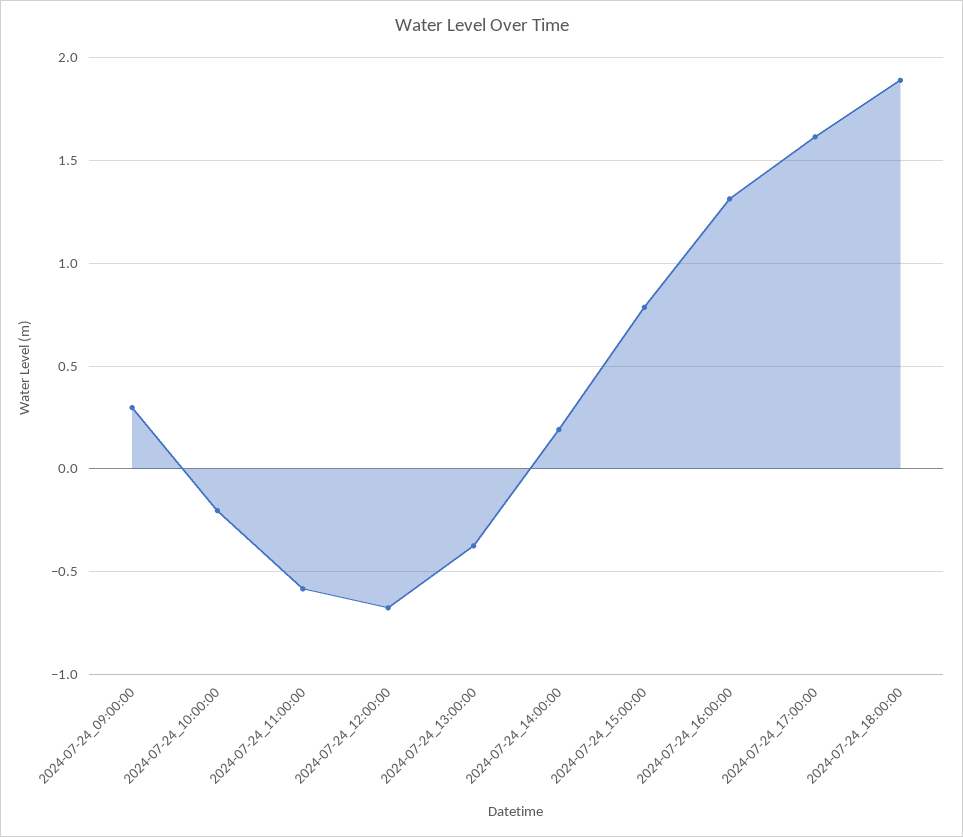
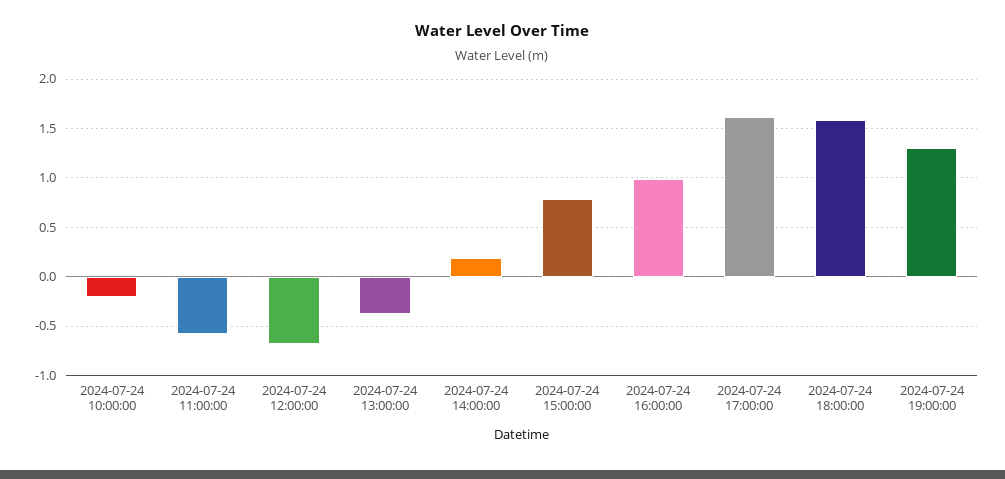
2024-07-24_09:00:00: 0.3 -> none
2024-07-24_16:00:00: 1.3 -> 1
2024-07-24_18:00:00: 1.9 -> 1.6
2024-07-24 19:00:00: none -> 1.3

